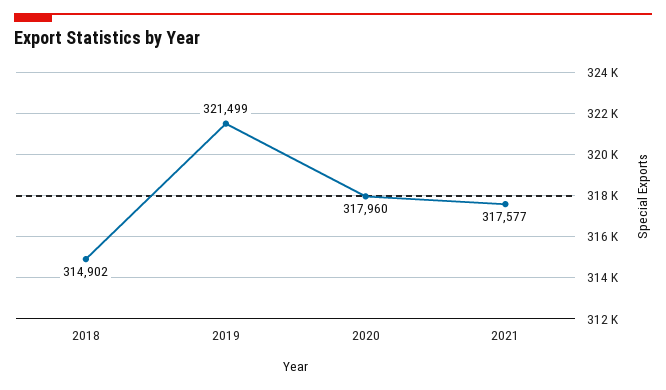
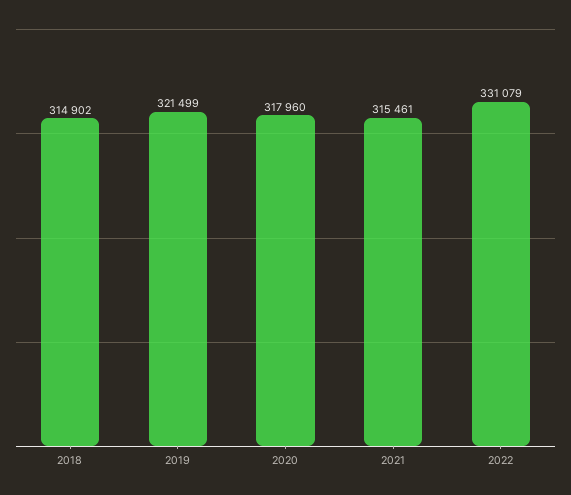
2021: 317577 -> 315461
2022: none -> 331079

